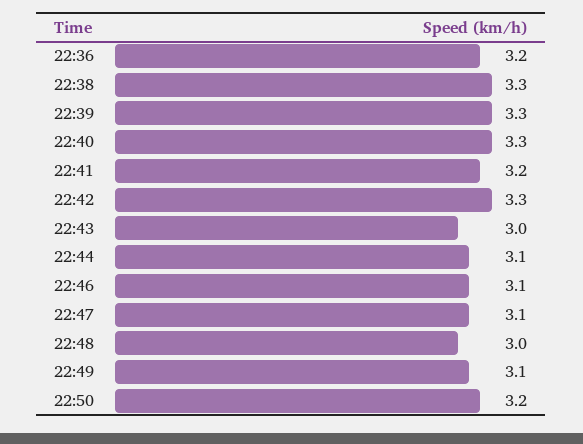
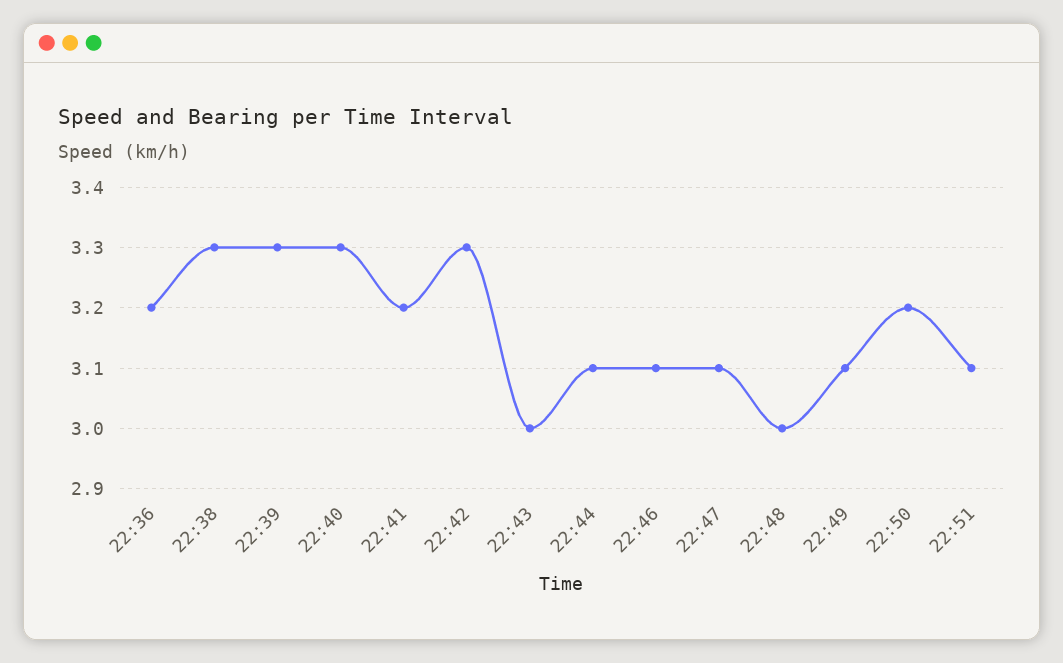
22:51: none -> 3.1

